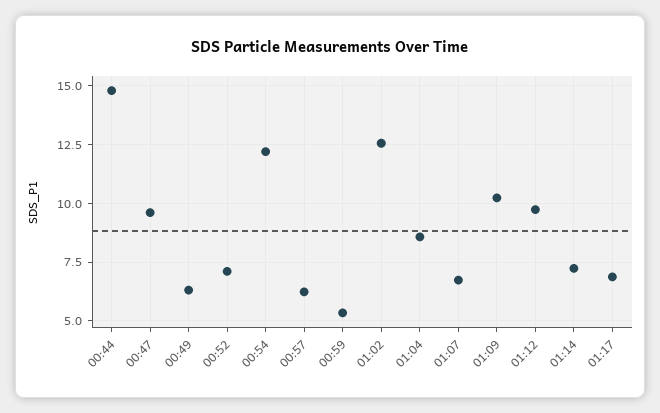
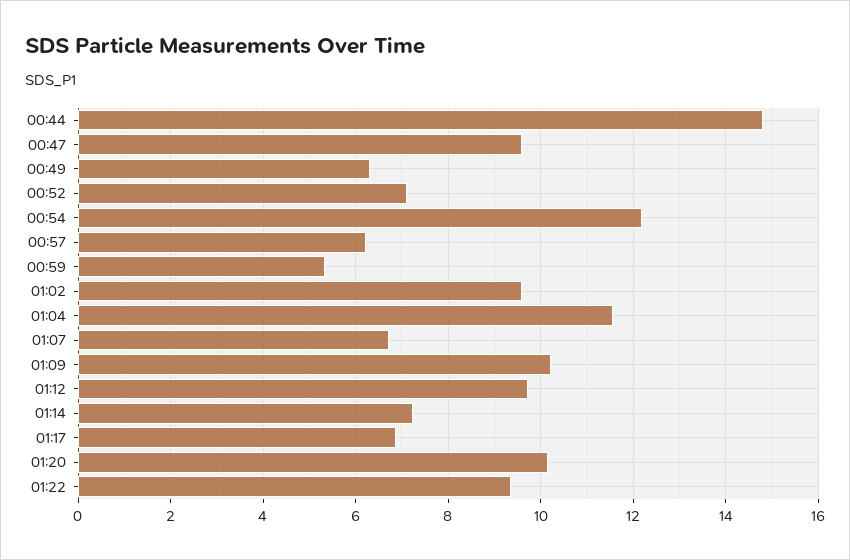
01:02: 12.5 -> 9.6
01:04: 8.5 -> 11.6
01:20: none -> 10.2
01:22: none -> 9.4

